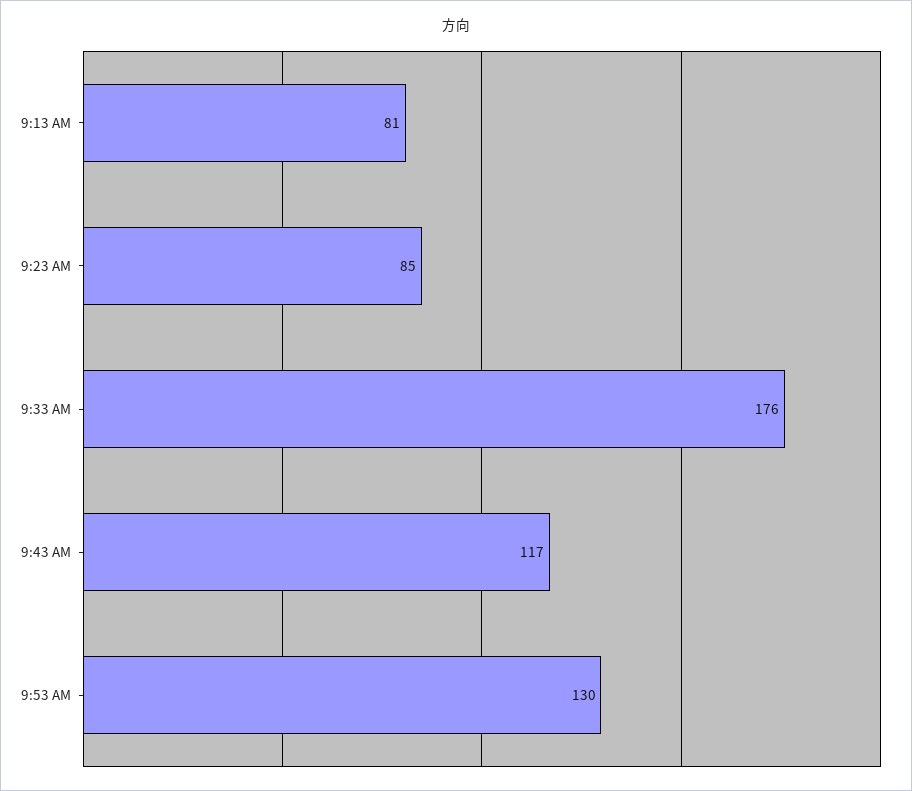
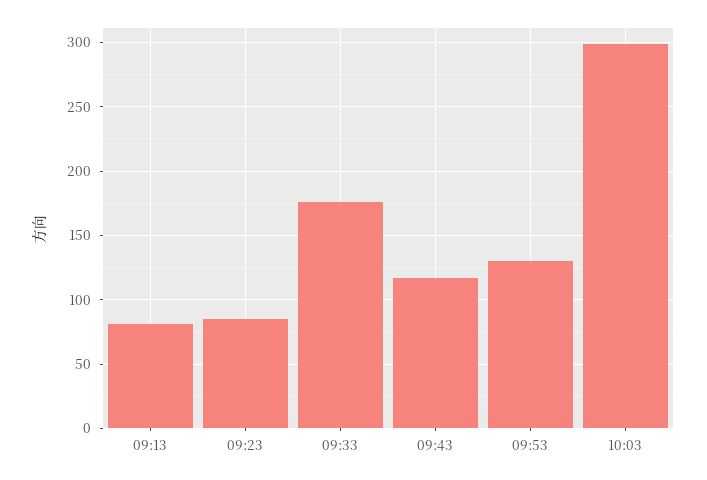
10:03: none -> 300

